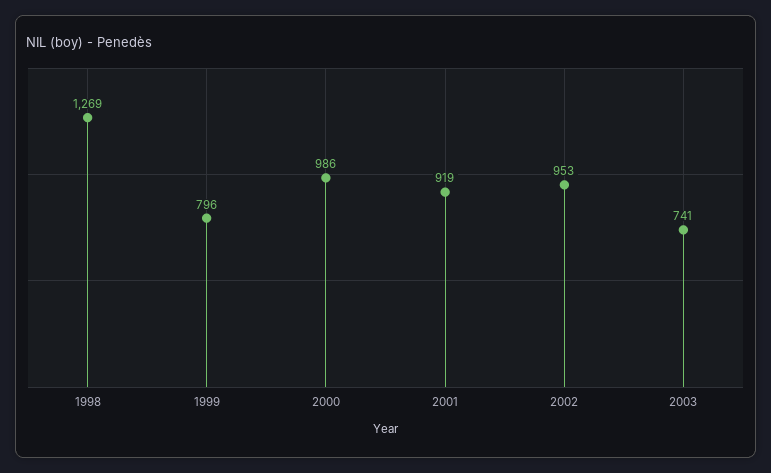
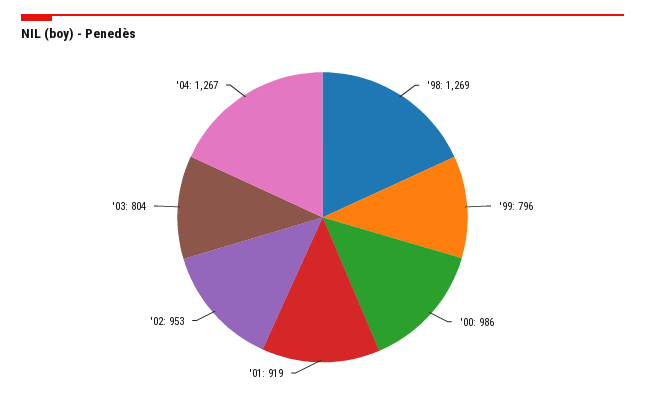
2003: 741 -> 804
'04: none -> 1267

